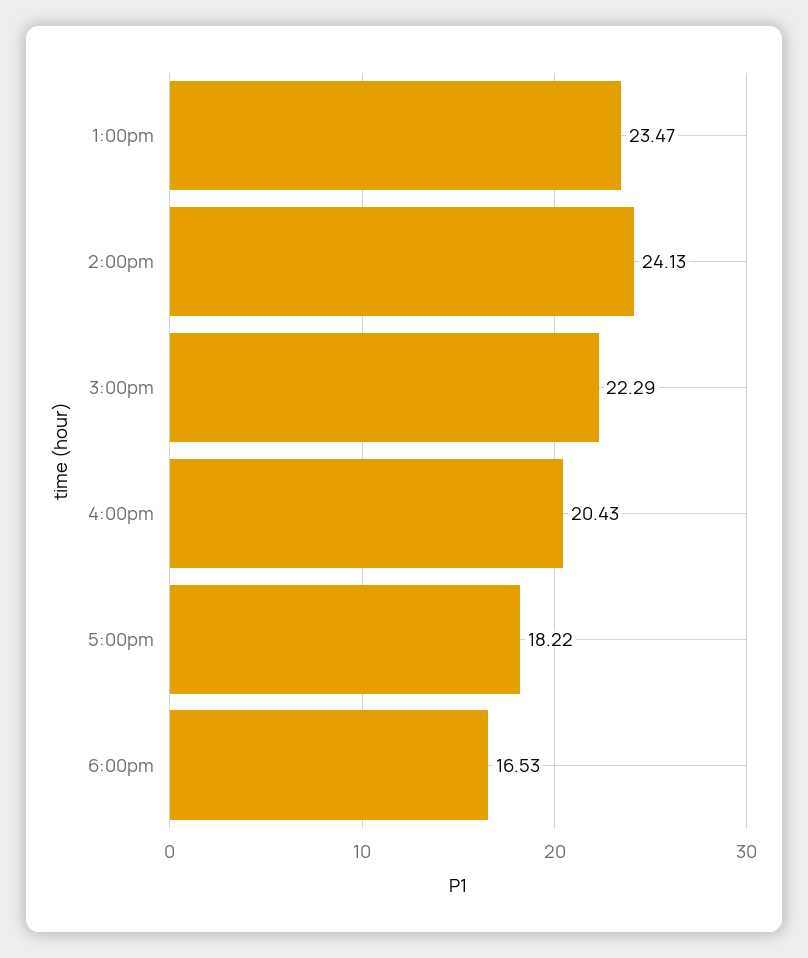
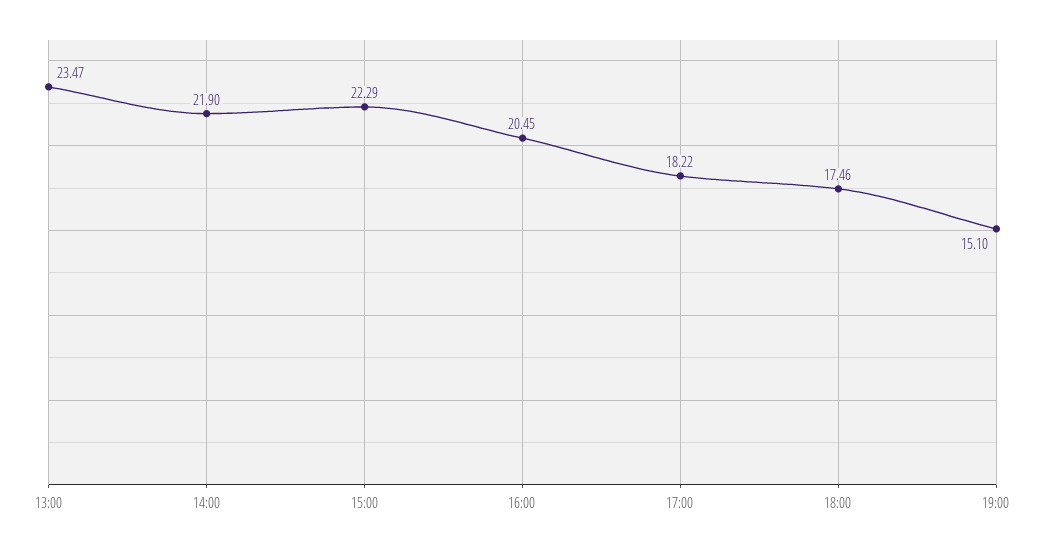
2:00pm: 24.13 -> 21.9
4:00pm: 20.43 -> 20.45
6:00pm: 16.53 -> 17.46
19:00: none -> 15.1

